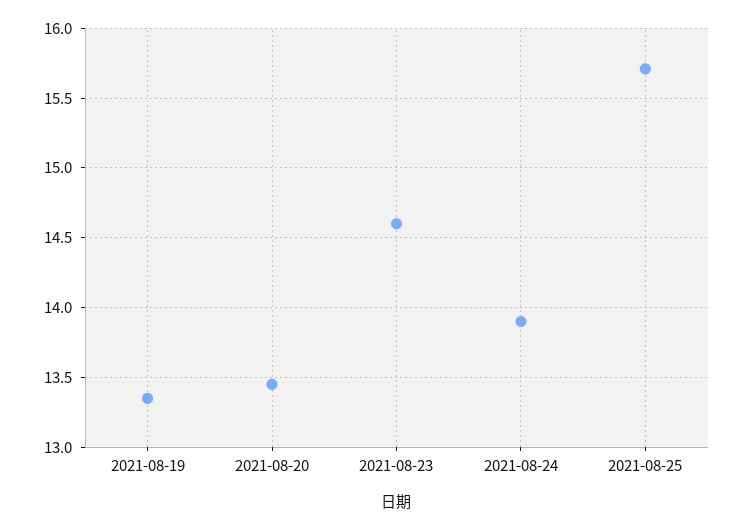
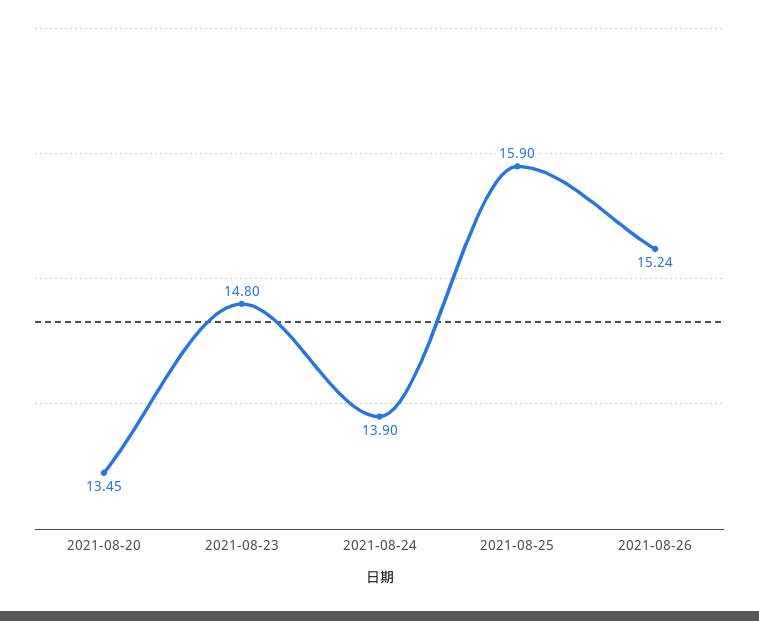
2021-08-19: 13.35 -> none
2021-08-23: 14.6 -> 14.8
2021-08-25: 15.7 -> 15.9
2021-08-26: none -> 15.24

